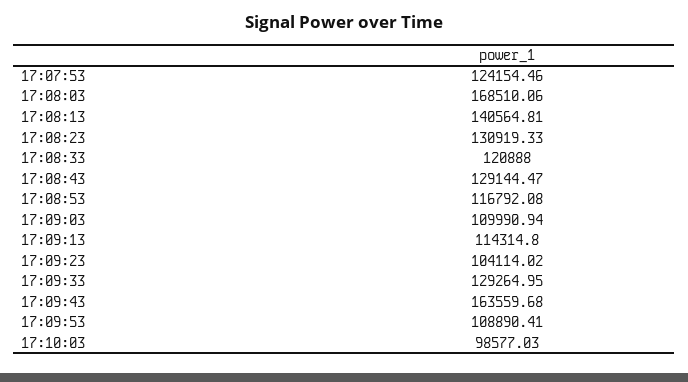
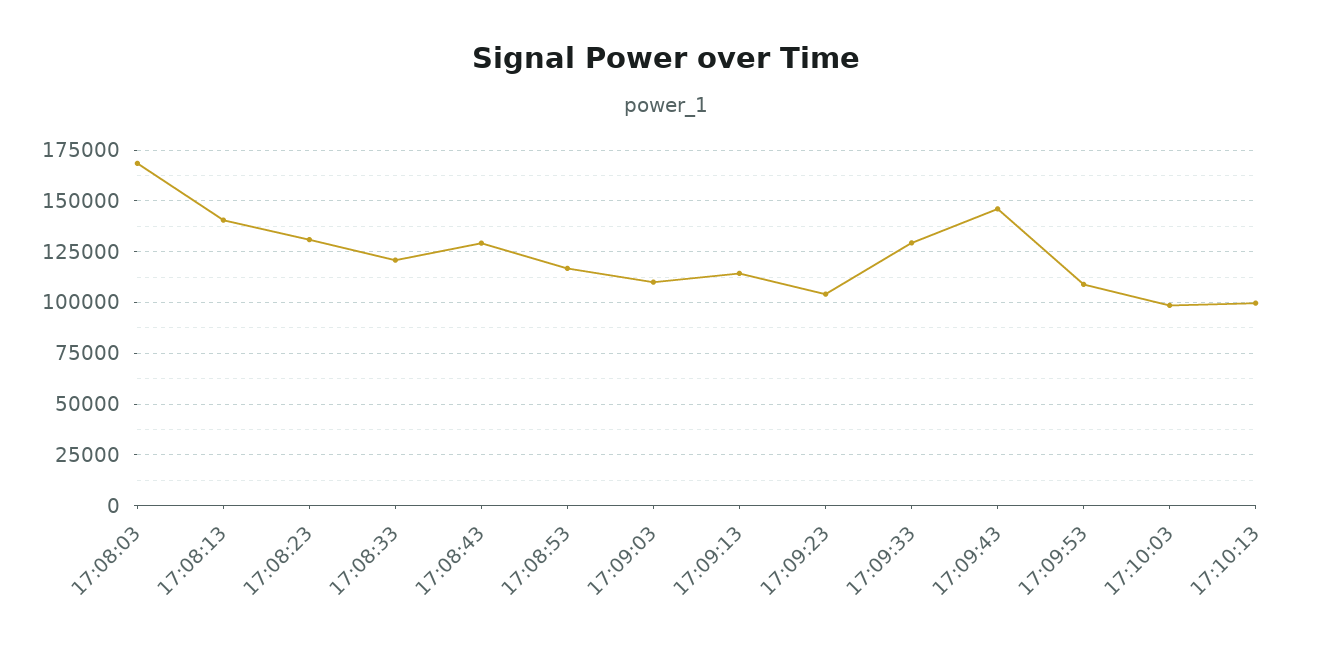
17:07:53: 124154.46 -> none
17:09:43: 163559.68 -> 145000
17:10:13: none -> 100000

